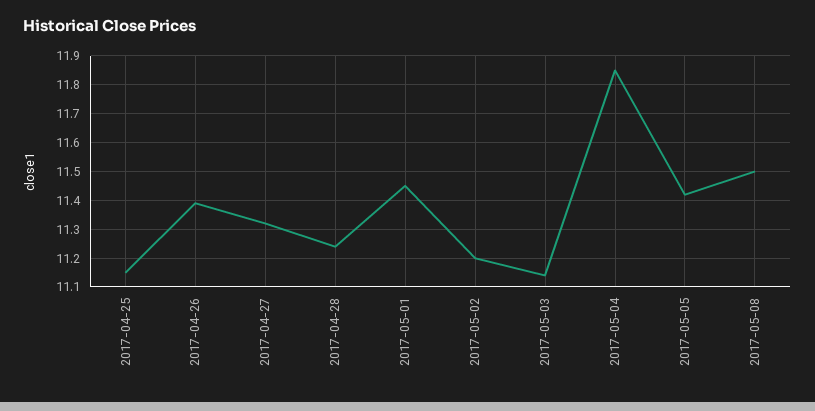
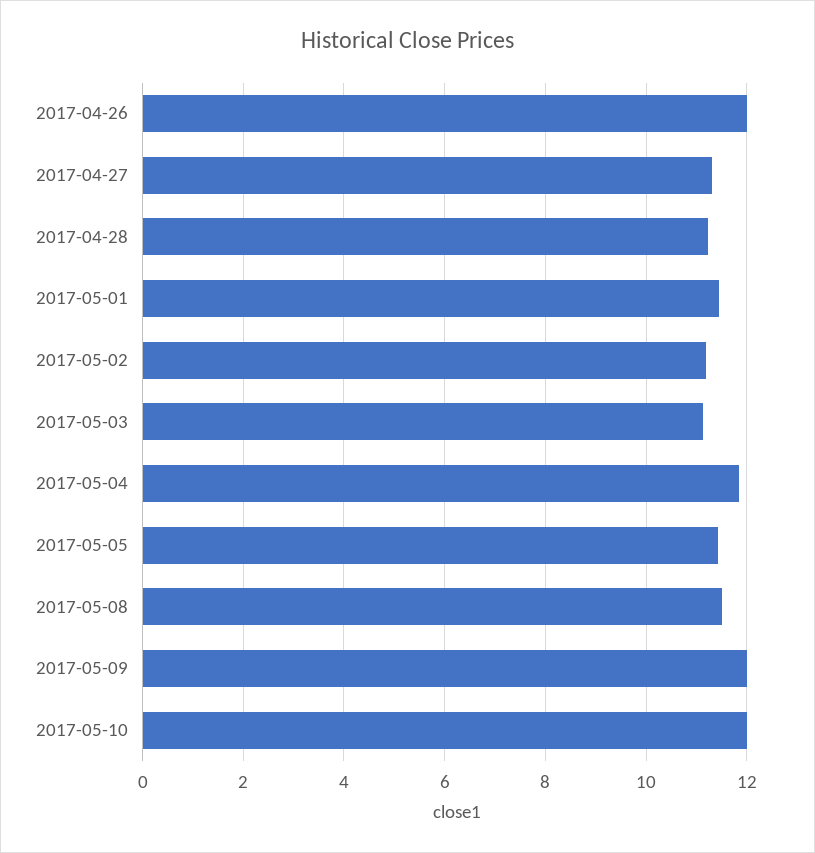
2017-04-25: 11.15 -> none
2017-04-26: 11.4 -> 12
2017-05-09: none -> 12
2017-05-10: none -> 12

